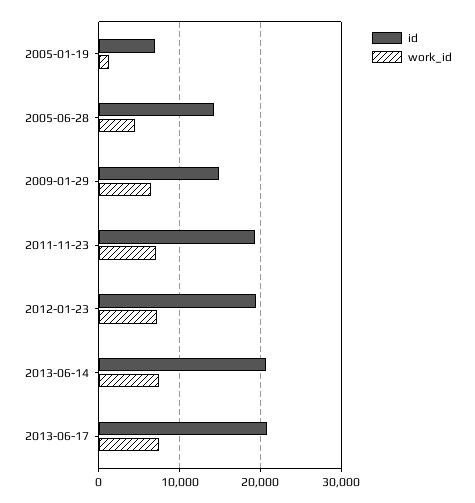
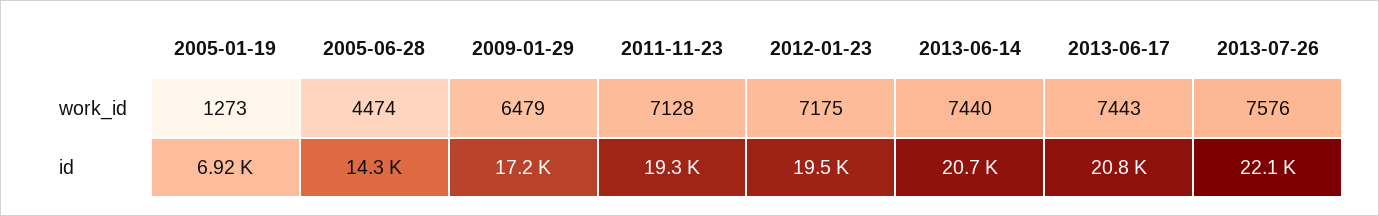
id, 2009-01-29: 15000 -> 17200
work_id, 2013-07-26: none -> 7576
id, 2013-07-26: none -> 22100

